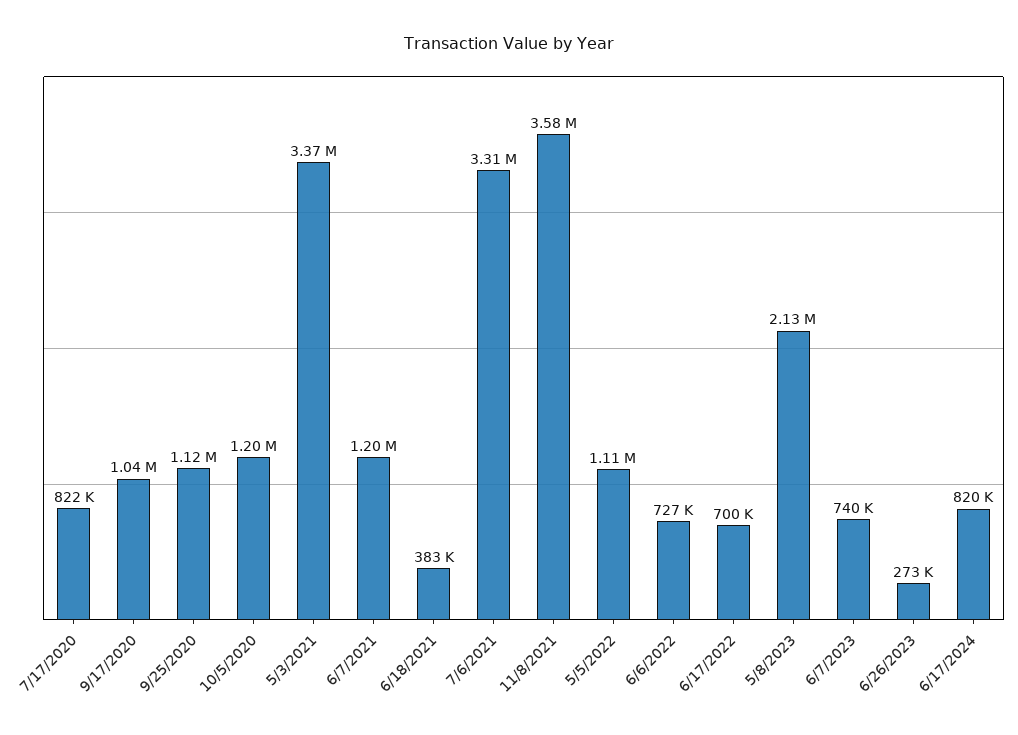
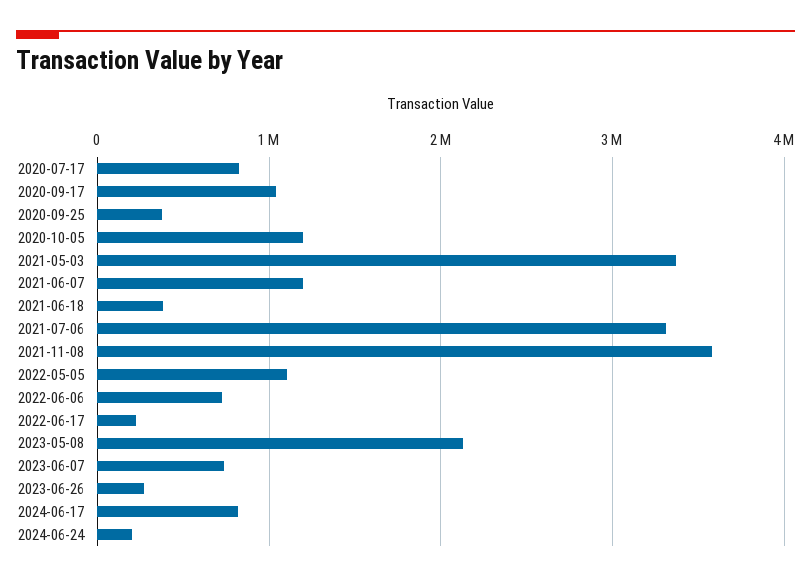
9/25/2020: 1120000 -> 400000
6/17/2022: 700000 -> 200000
2024-06-24: none -> 200000

